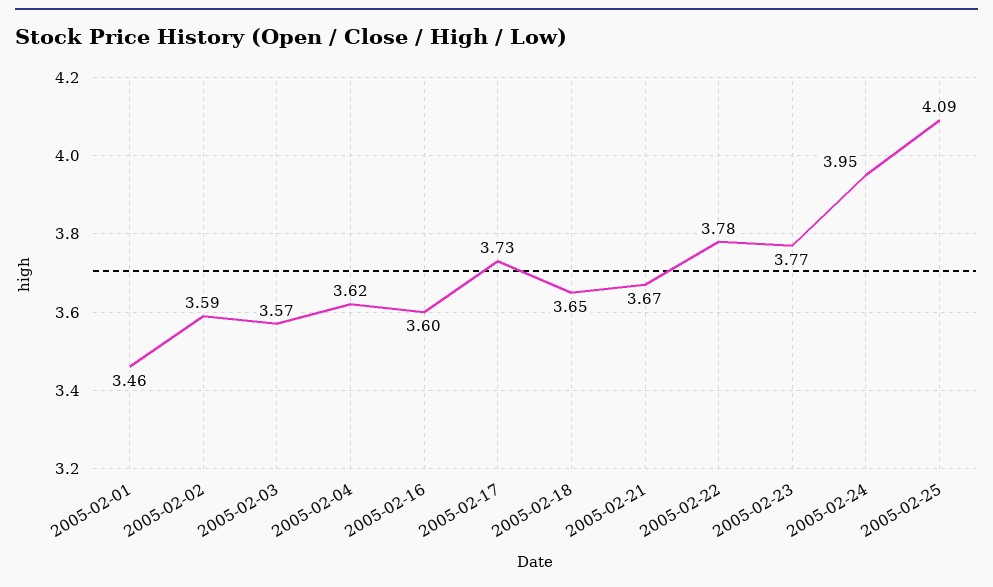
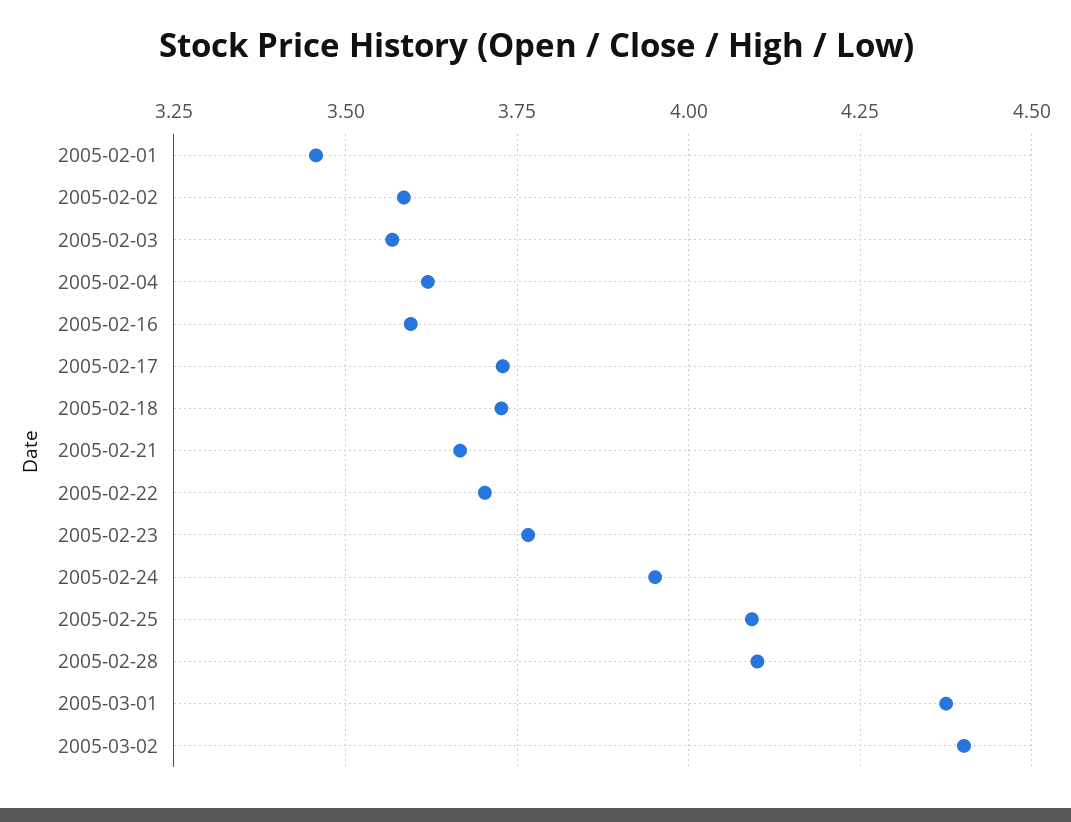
2005-02-18: 3.65 -> 3.725
2005-02-22: 3.78 -> 3.7
2005-02-28: none -> 4.1
2005-03-01: none -> 4.375
2005-03-02: none -> 4.4

